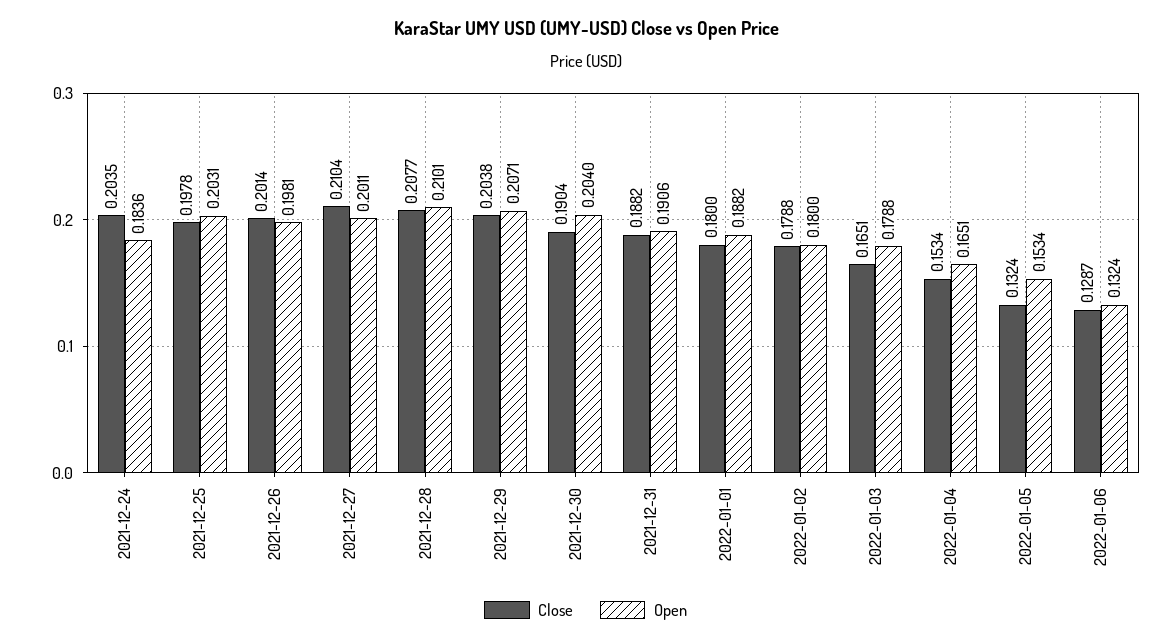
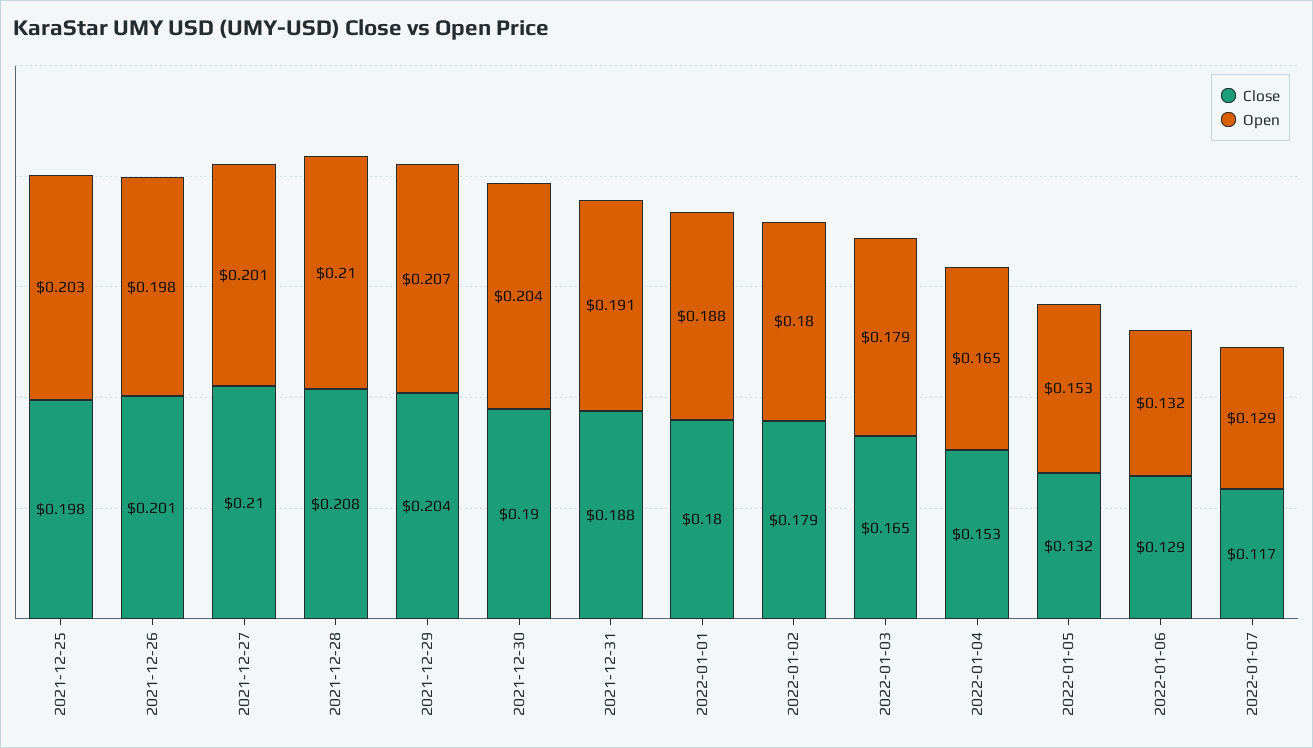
Close, 2021-12-24: 0.2035 -> none
Open, 2021-12-24: 0.1836 -> none
Close, 2022-01-07: none -> 0.117
Open, 2022-01-07: none -> 0.129

